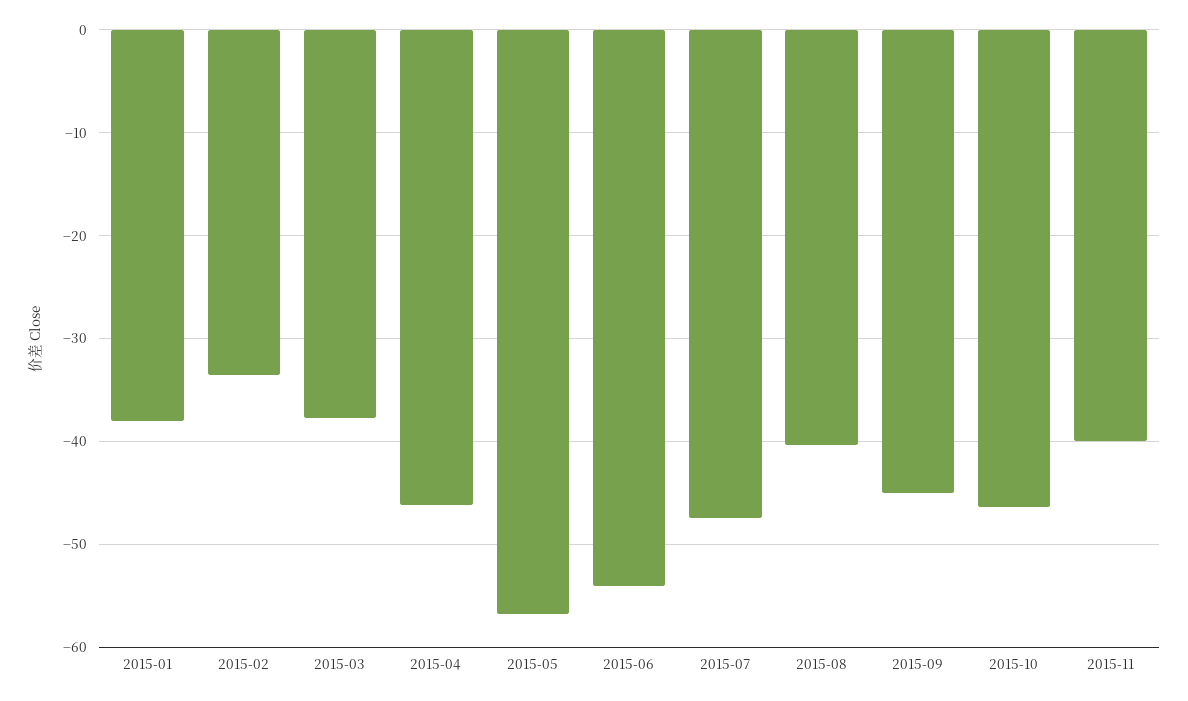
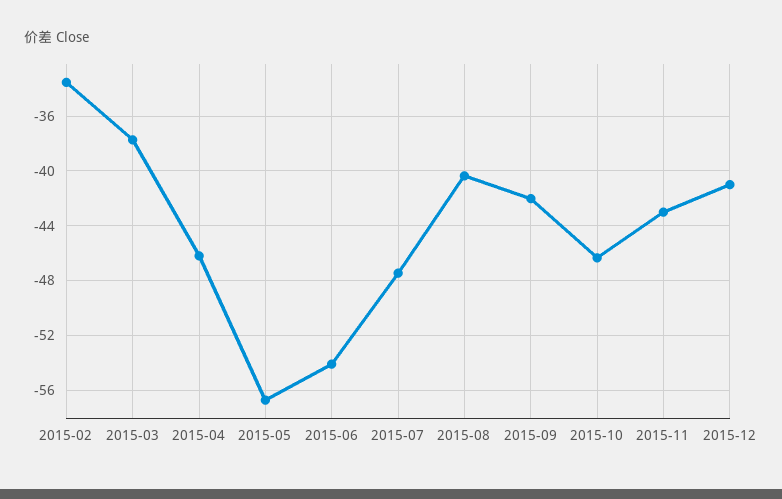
2015-01: -38 -> none
2015-09: -45 -> -42
2015-11: -40 -> -43
2015-12: none -> -41

